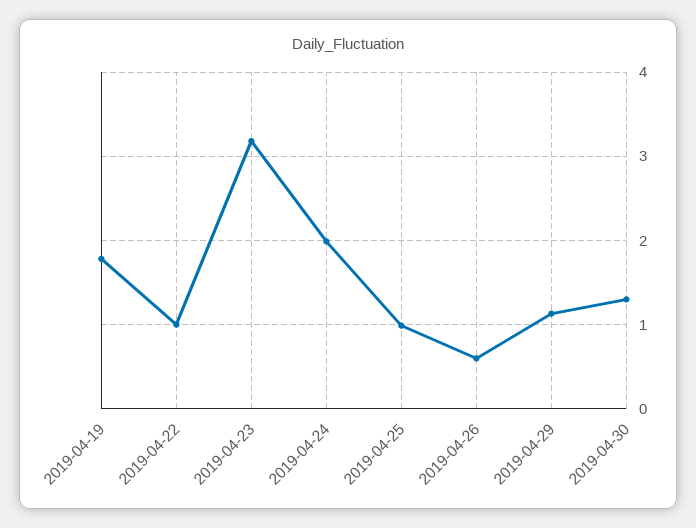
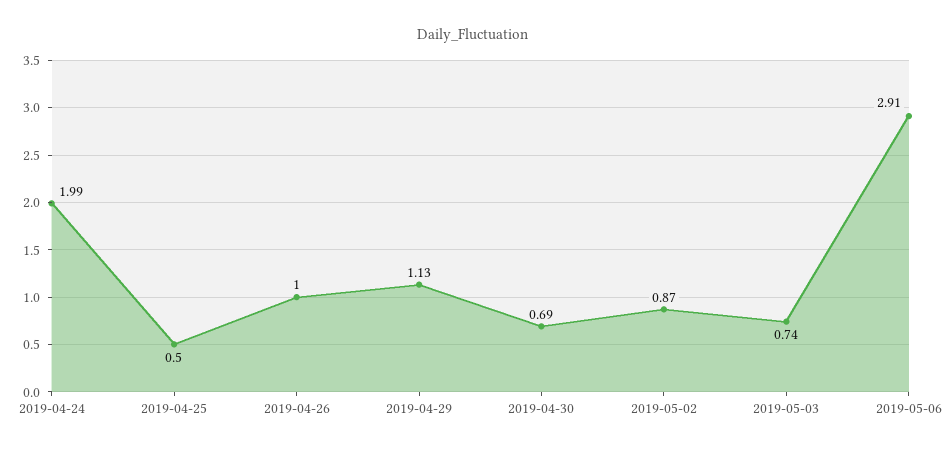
2019-04-19: 1.8 -> none
2019-04-22: 1 -> none
2019-04-23: 3.2 -> none
2019-04-25: 1 -> 0.5
2019-04-26: 0.6 -> 1
2019-04-30: 1.3 -> 0.69
2019-05-02: none -> 0.87
2019-05-03: none -> 0.74
2019-05-06: none -> 2.91

